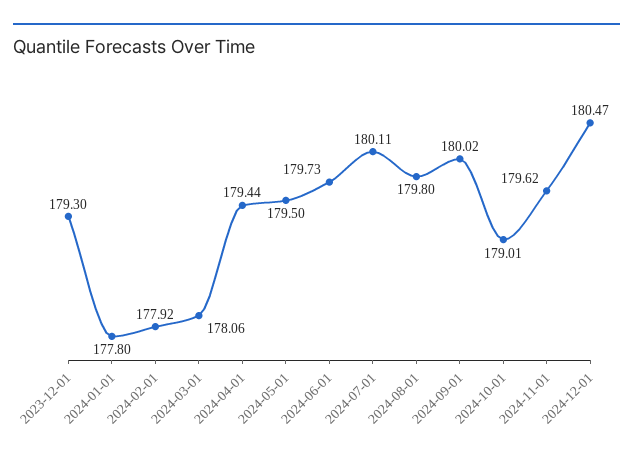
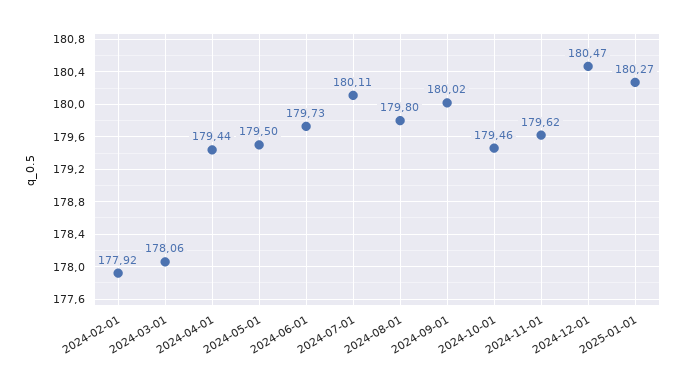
2023-12-01: 179.3 -> none
2024-01-01: 177.8 -> none
2024-10-01: 179.01 -> 179.46
2025-01-01: none -> 180.27

